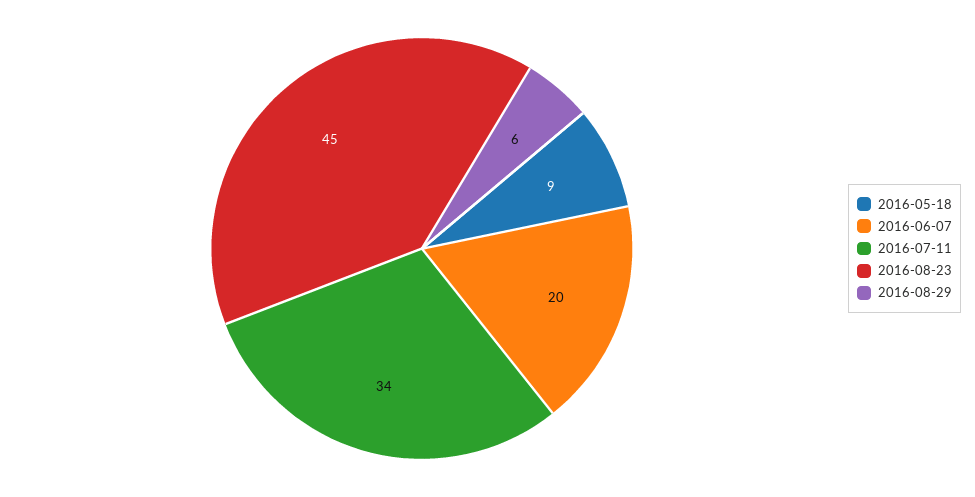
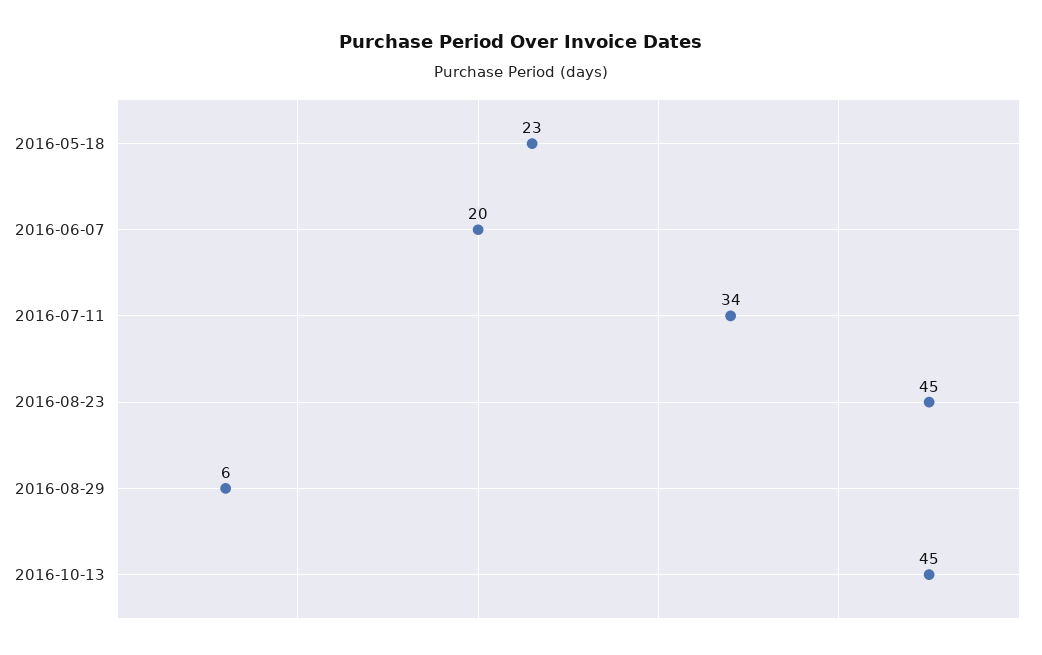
2016-05-18: 9 -> 23
2016-10-13: none -> 45

